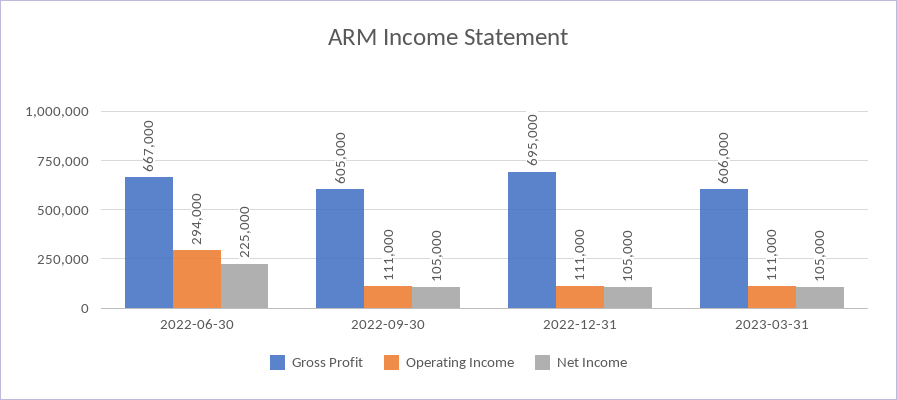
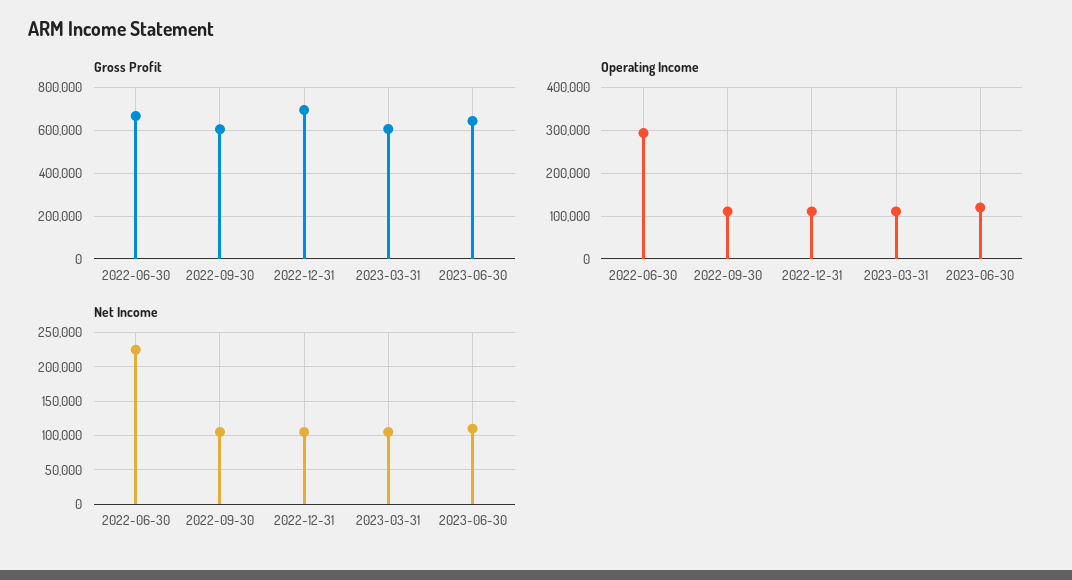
Gross Profit, 2023-06-30: none -> 650000
Operating Income, 2023-06-30: none -> 120000
Net Income, 2023-06-30: none -> 110000

